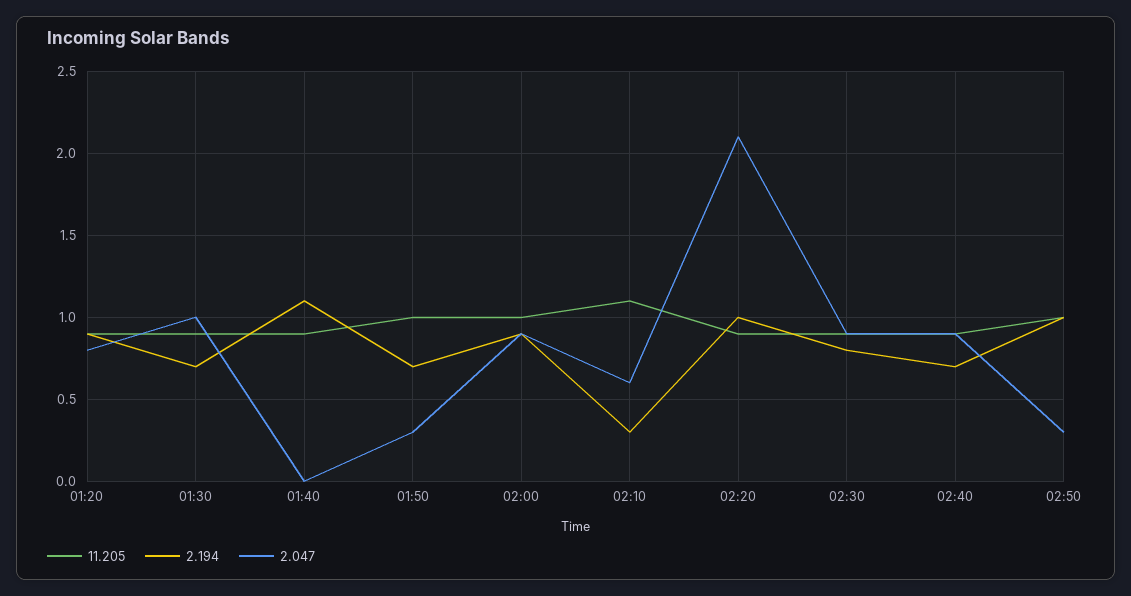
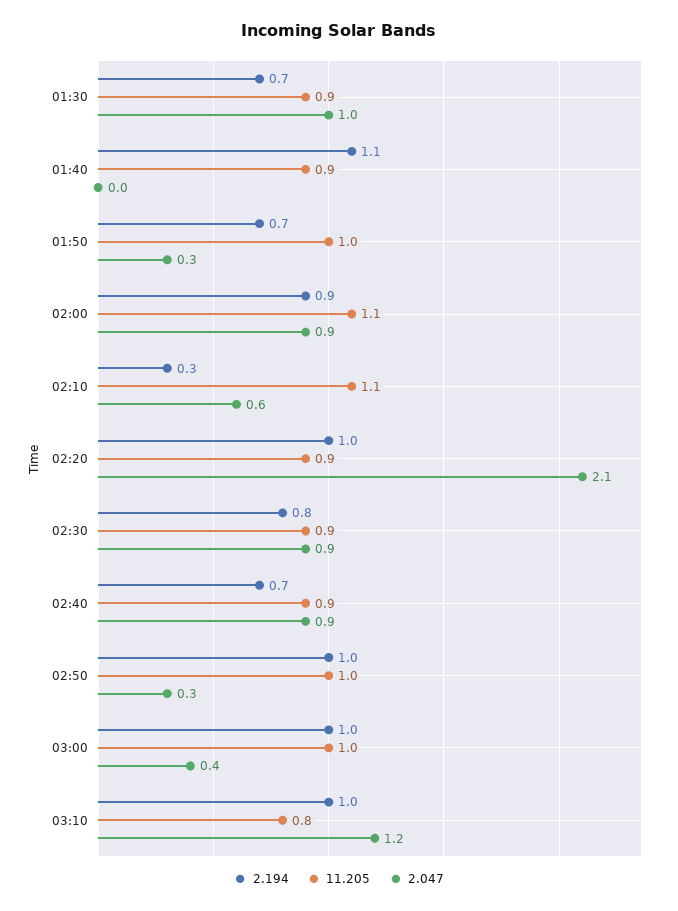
11.205, 01:20: 0.9 -> none
2.194, 01:20: 0.9 -> none
2.047, 01:20: 0.8 -> none
11.205, 02:00: 1 -> 1.1
2.194, 03:00: none -> 1
11.205, 03:00: none -> 1
2.047, 03:00: none -> 0.4
2.194, 03:10: none -> 1
11.205, 03:10: none -> 0.8
2.047, 03:10: none -> 1.2

